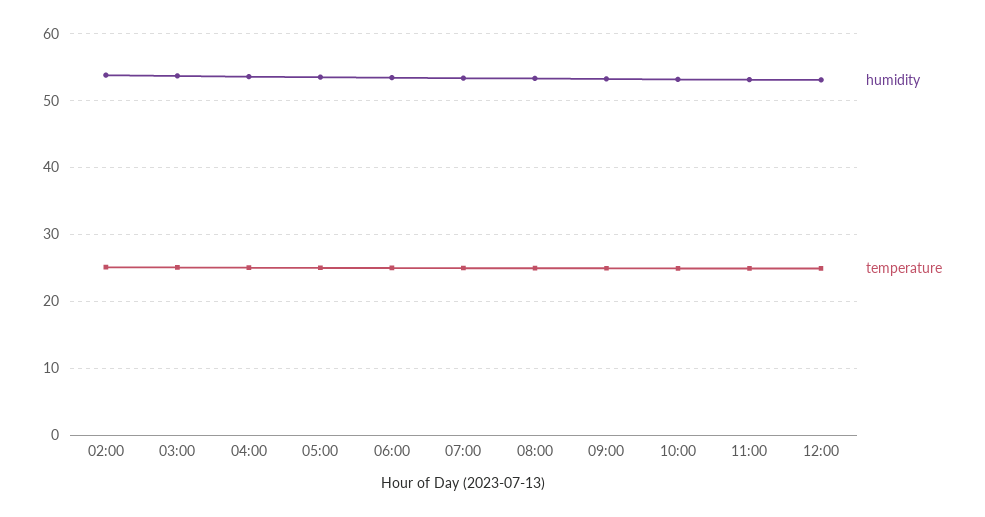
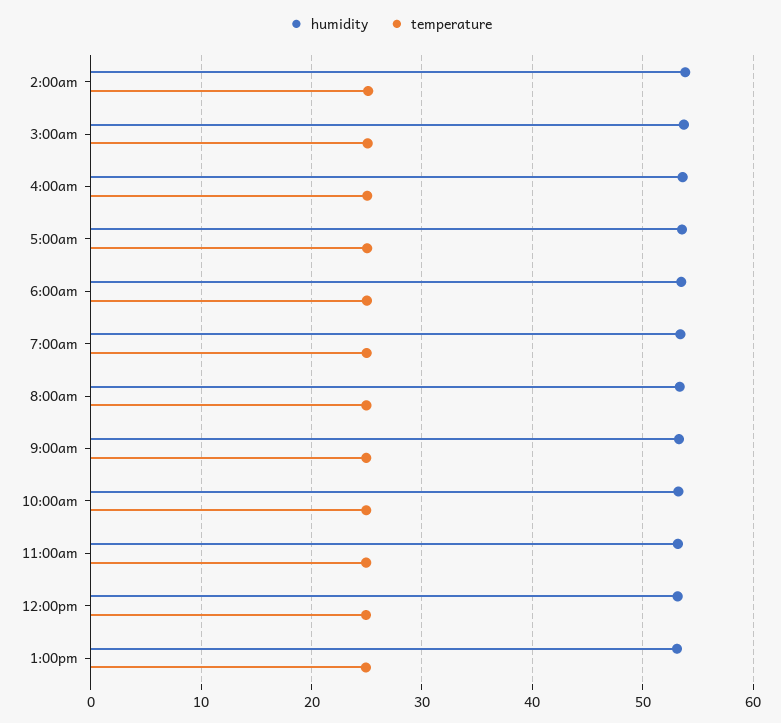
humidity, 1:00pm: none -> 53
temperature, 1:00pm: none -> 25

